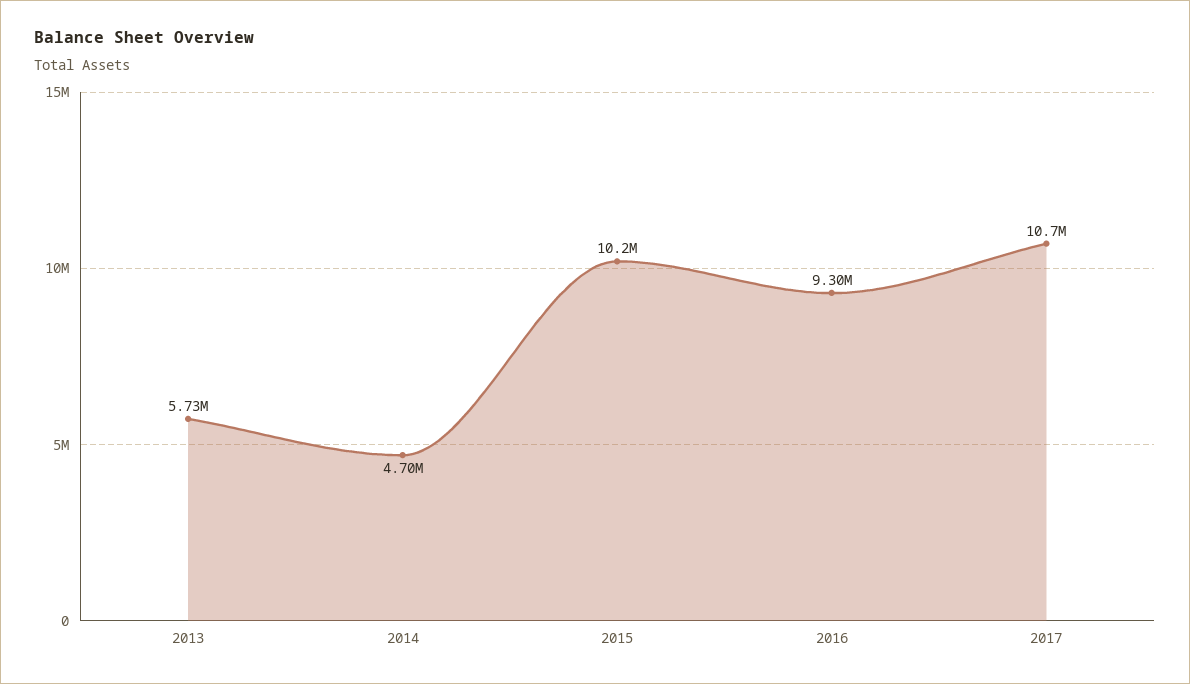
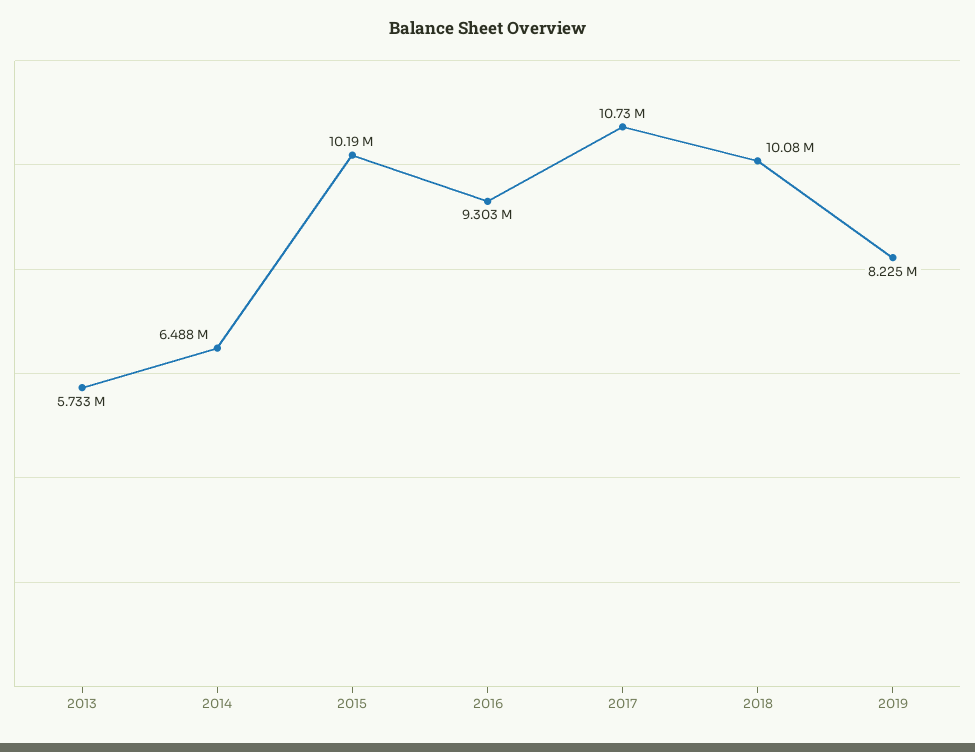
2014: 4700000 -> 6488000
2018: none -> 10080000
2019: none -> 8225000

